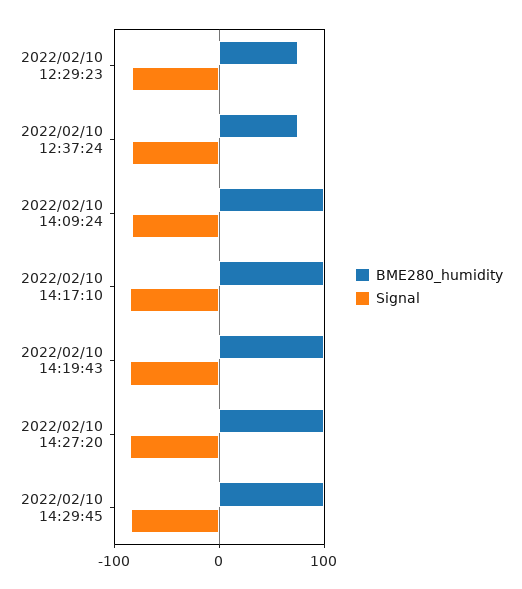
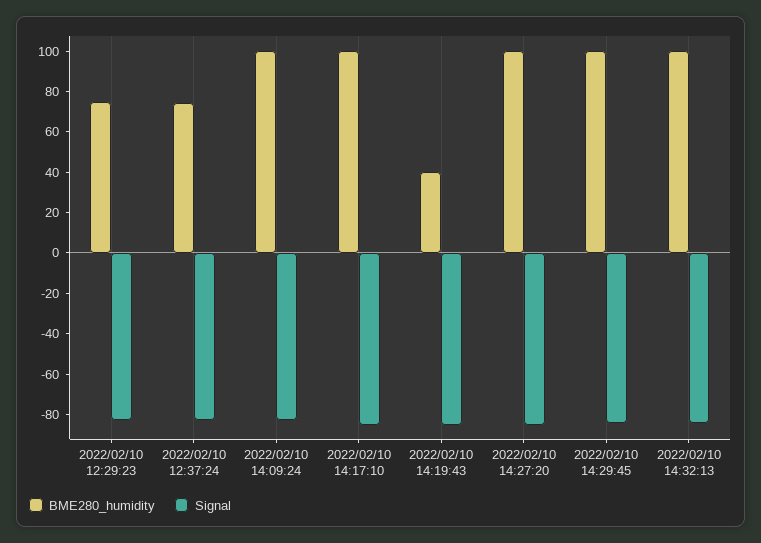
BME280_humidity, 2022/02/10 14:19:43: 100 -> 40
BME280_humidity, 2022/02/10 14:32:13: none -> 100
Signal, 2022/02/10 14:32:13: none -> -85

